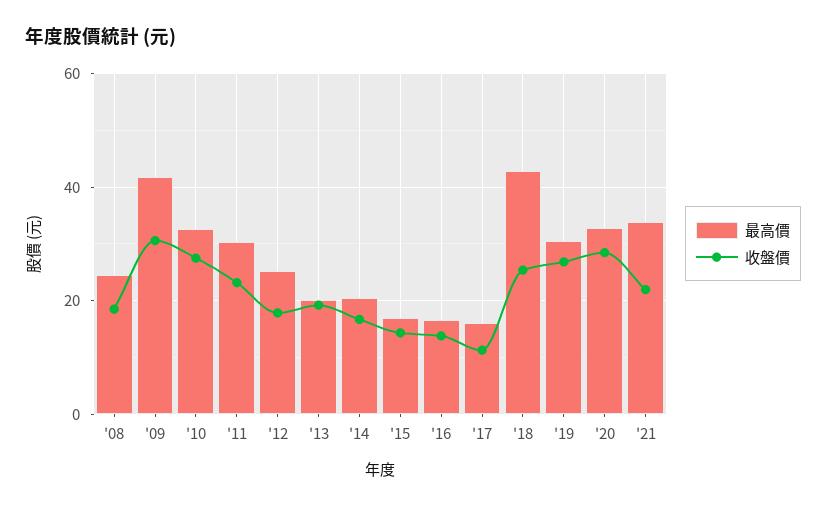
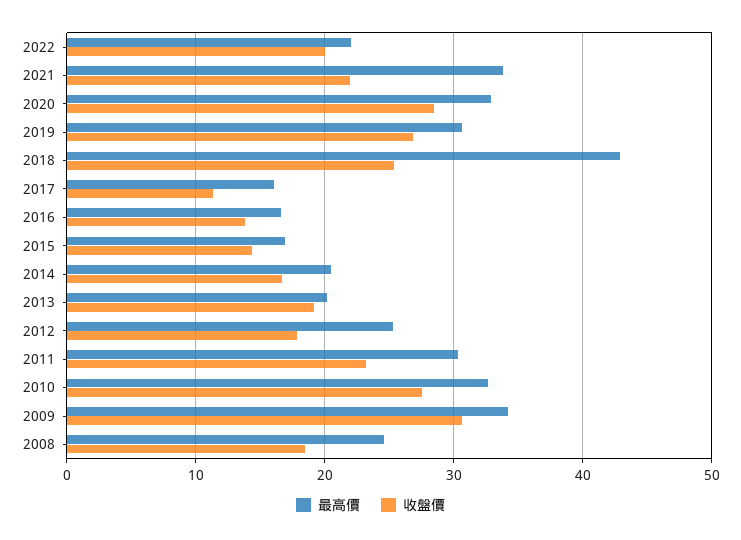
最高價, '09: 42 -> 34
最高價, 2022: none -> 22
收盤價, 2022: none -> 20

